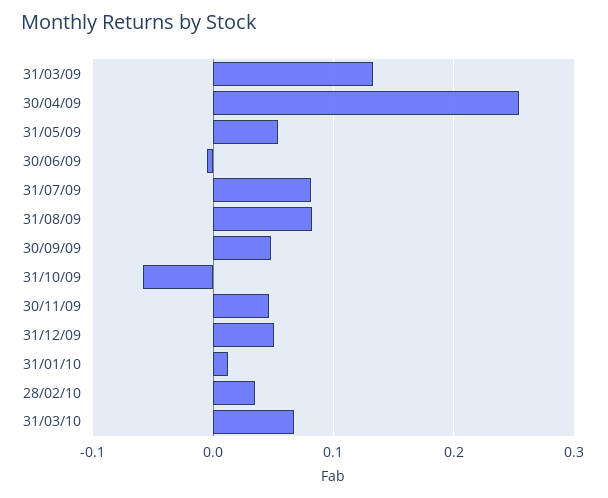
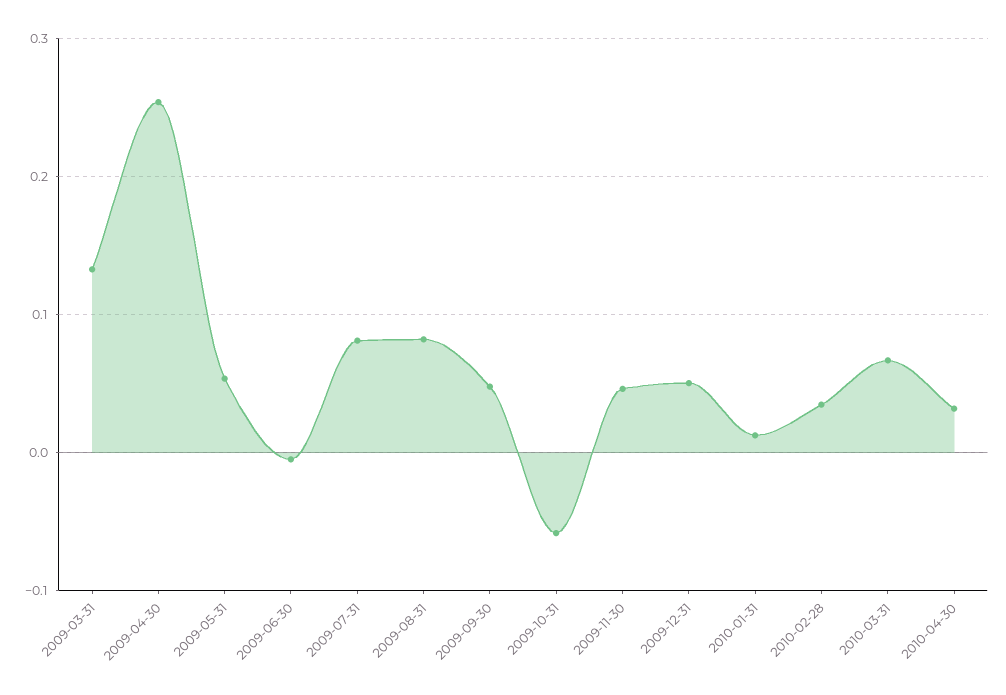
2010-04-30: none -> 0.03

